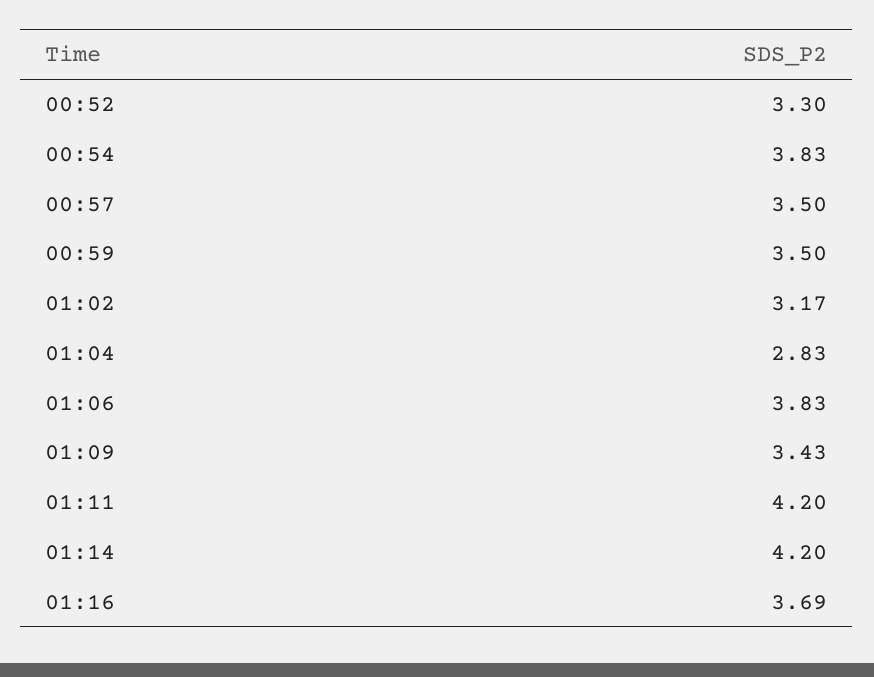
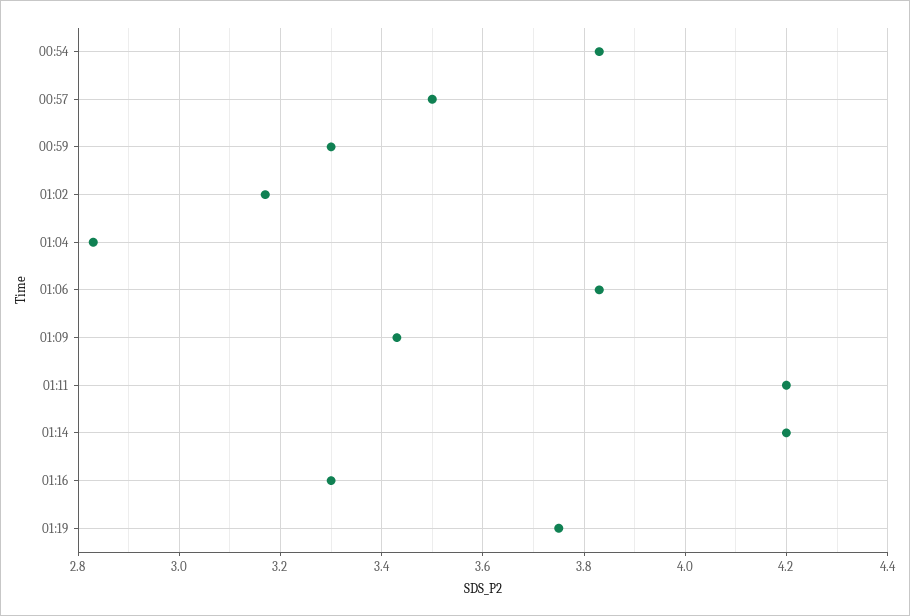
00:52: 3.3 -> none
00:59: 3.5 -> 3.3
01:16: 3.69 -> 3.3
01:19: none -> 3.75

